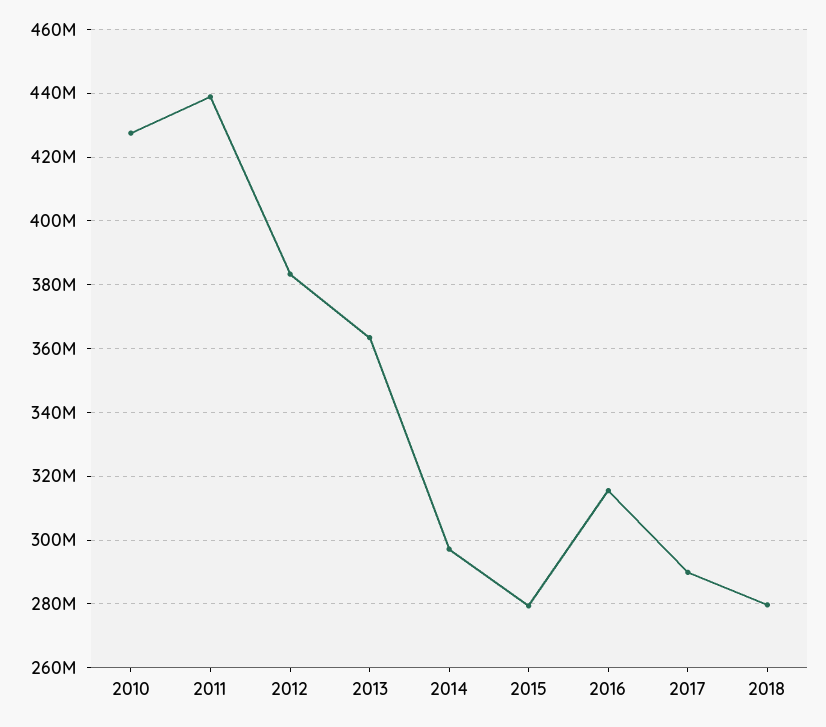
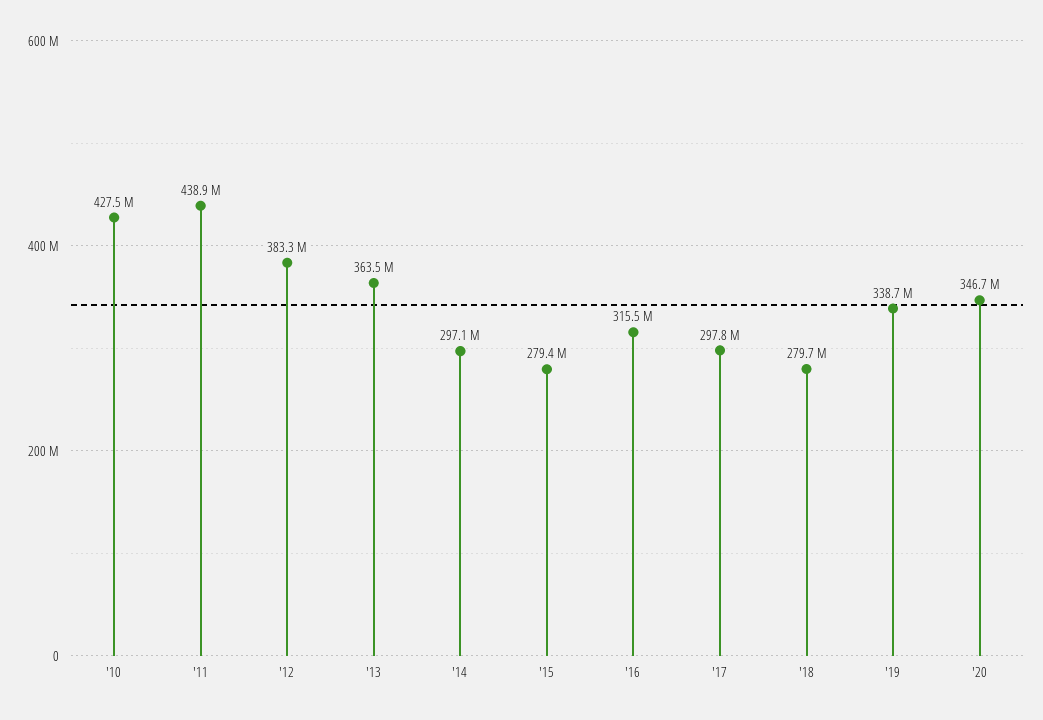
2017: 290000000 -> 297800000
'19: none -> 338700000
'20: none -> 346700000

